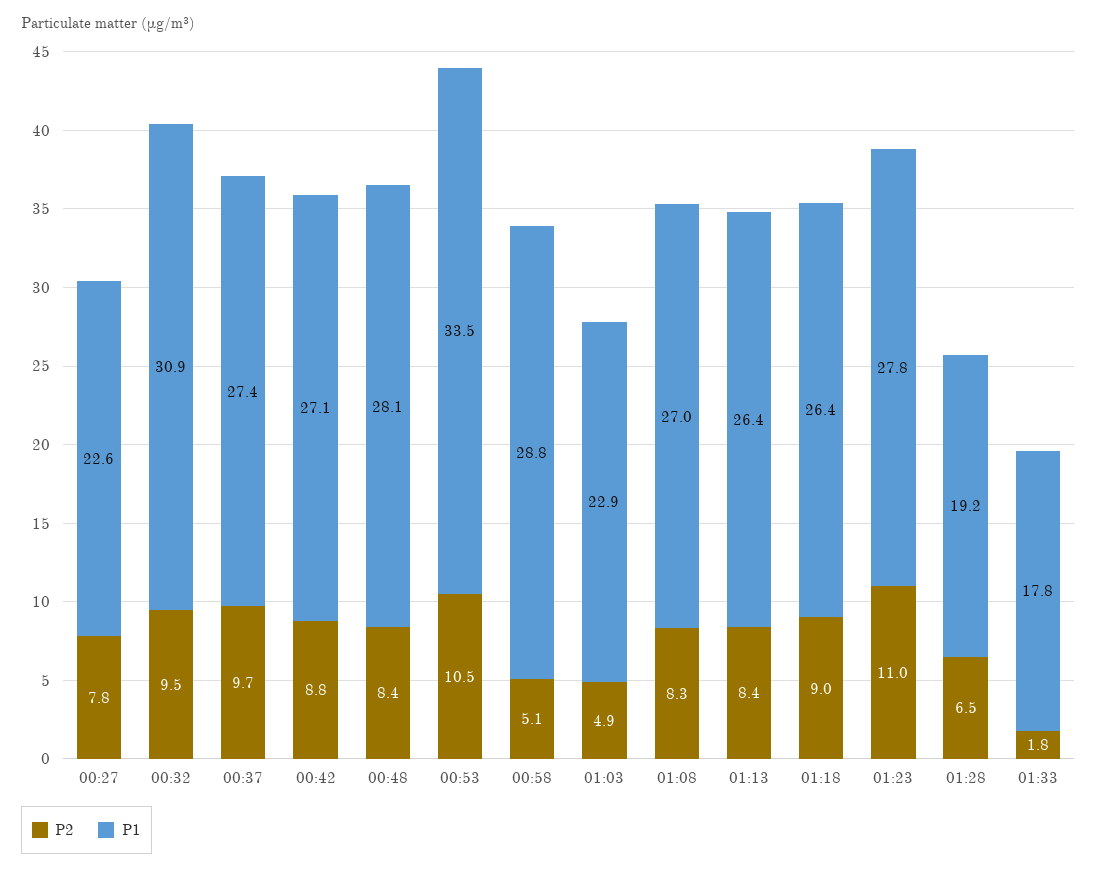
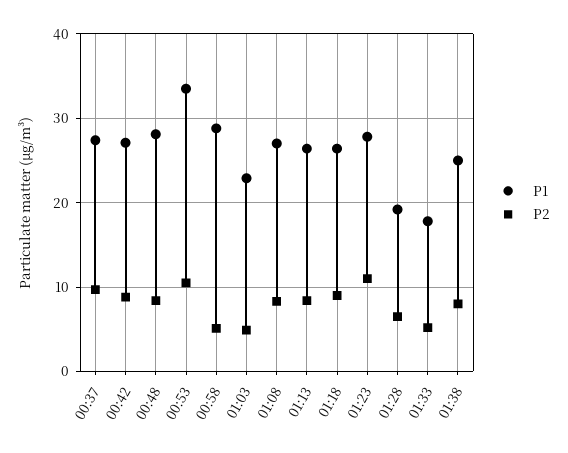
P2, 00:27: 7.8 -> none
P1, 00:27: 22.6 -> none
P2, 00:32: 9.5 -> none
P1, 00:32: 30.9 -> none
P2, 01:33: 1.8 -> 5
P1, 01:38: none -> 25
P2, 01:38: none -> 8

